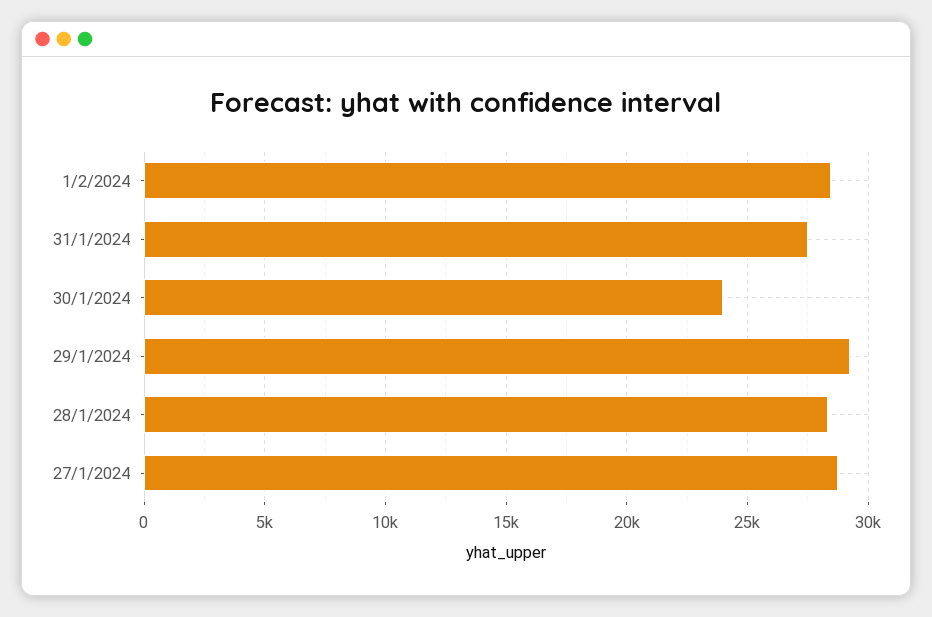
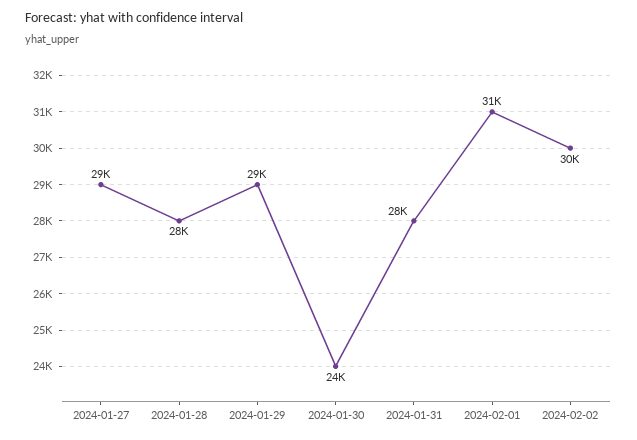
1/2/2024: 28500 -> 31000
2024-02-02: none -> 30000

